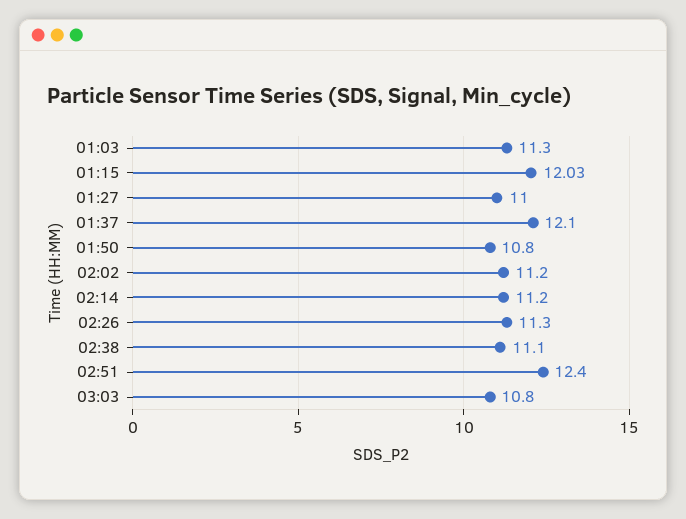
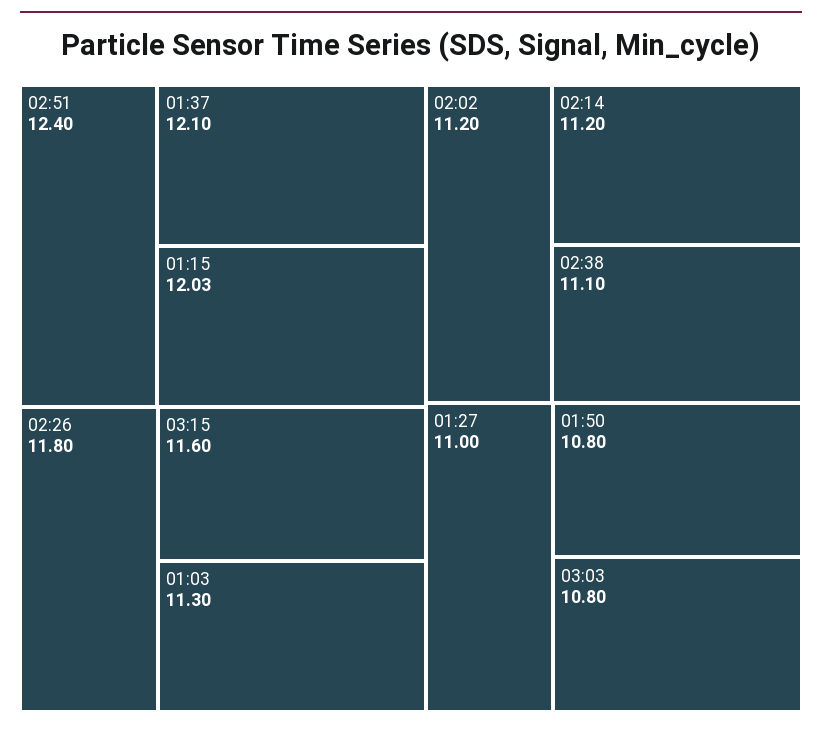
02:26: 11.3 -> 11.8
03:15: none -> 11.6

